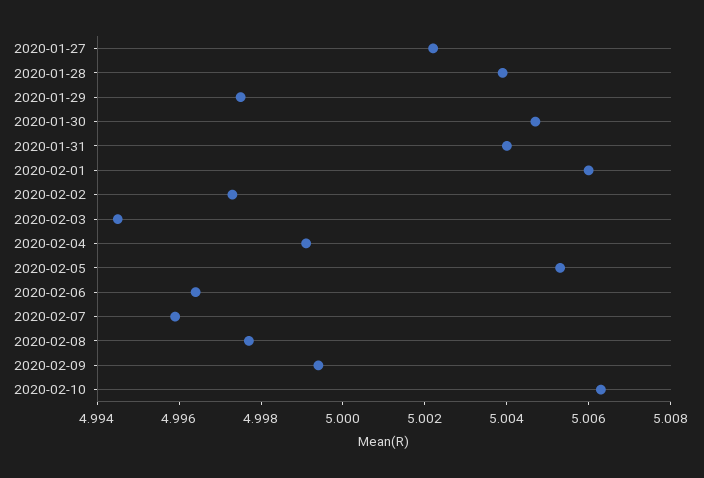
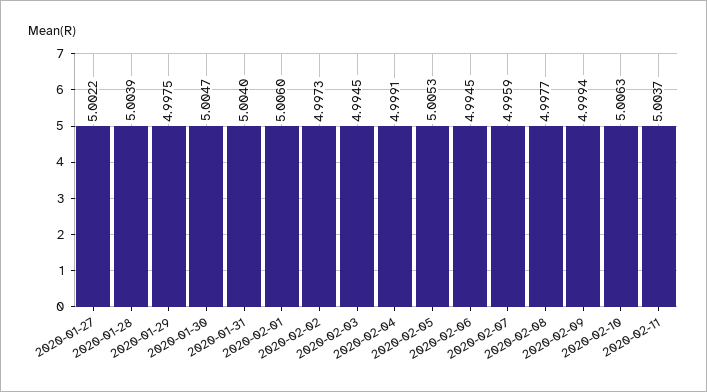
2020-02-06: 4.9965 -> 4.9945
2020-02-11: none -> 5.0037

